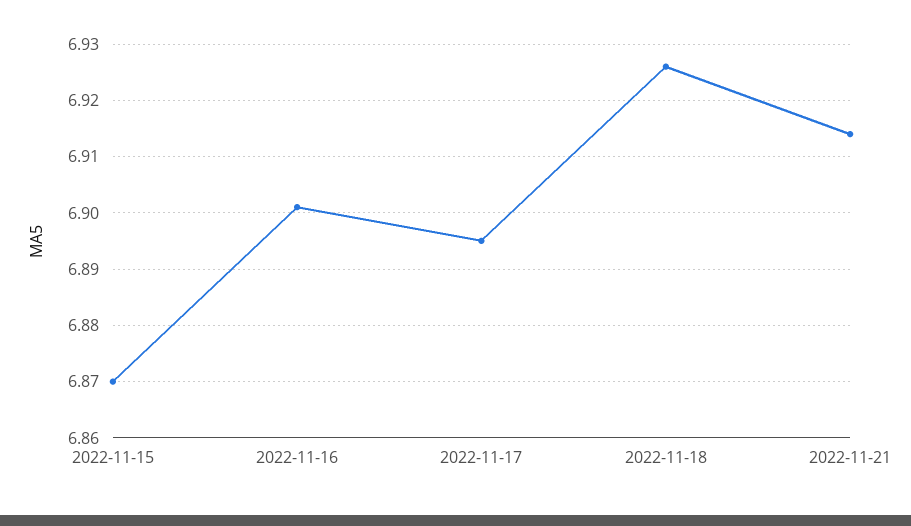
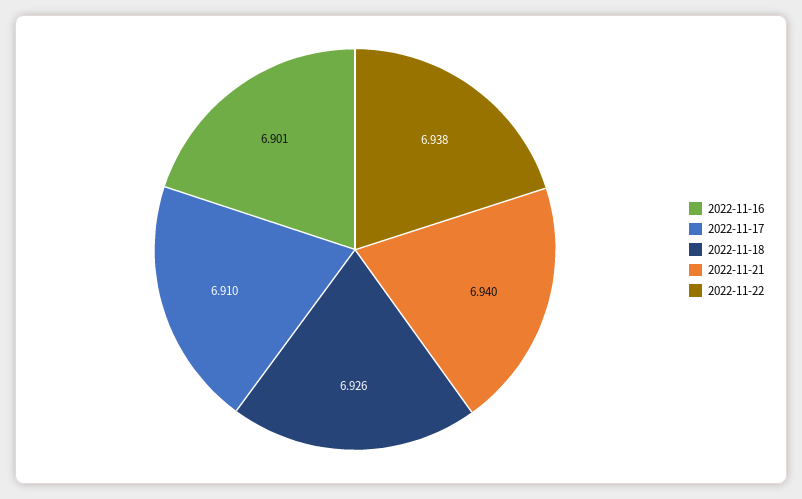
2022-11-15: 6.87 -> none
2022-11-17: 6.895 -> 6.91
2022-11-21: 6.915 -> 6.94
2022-11-22: none -> 6.938

